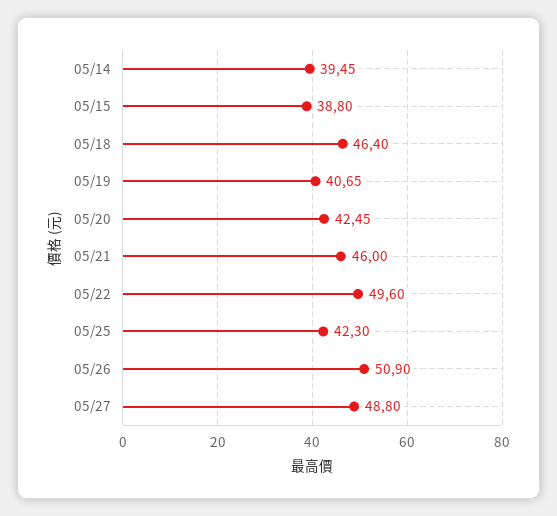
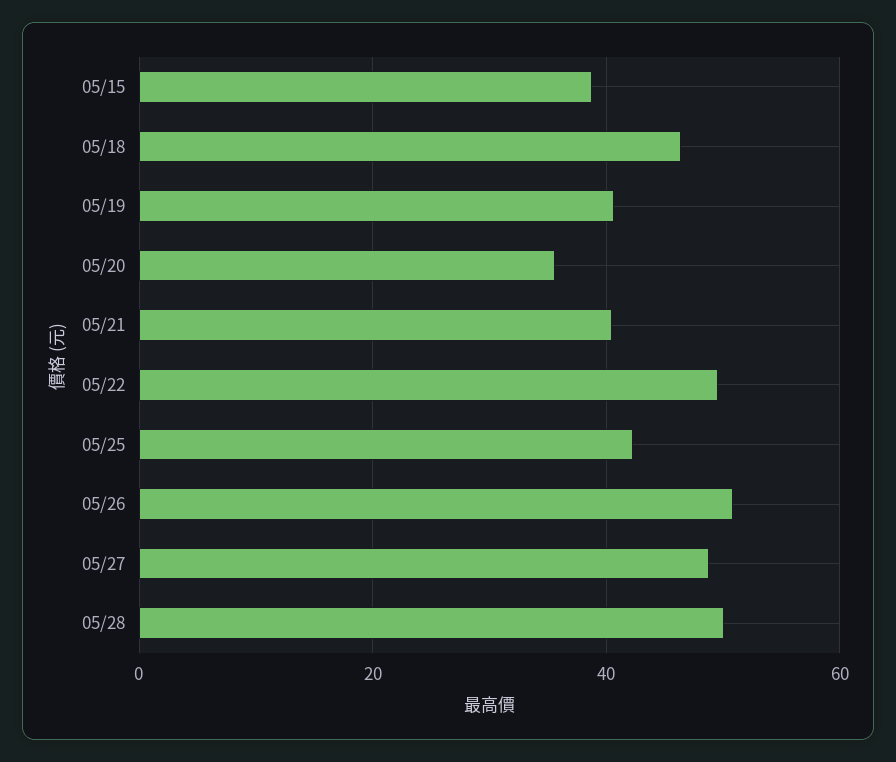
05/14: 39.45 -> none
05/20: 42.45 -> 36
05/21: 46 -> 40
05/28: none -> 50

